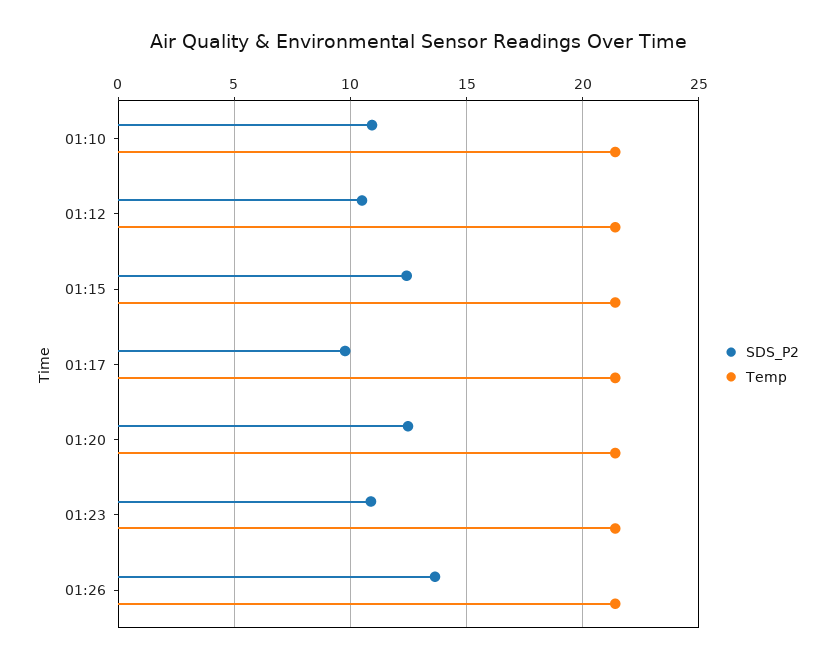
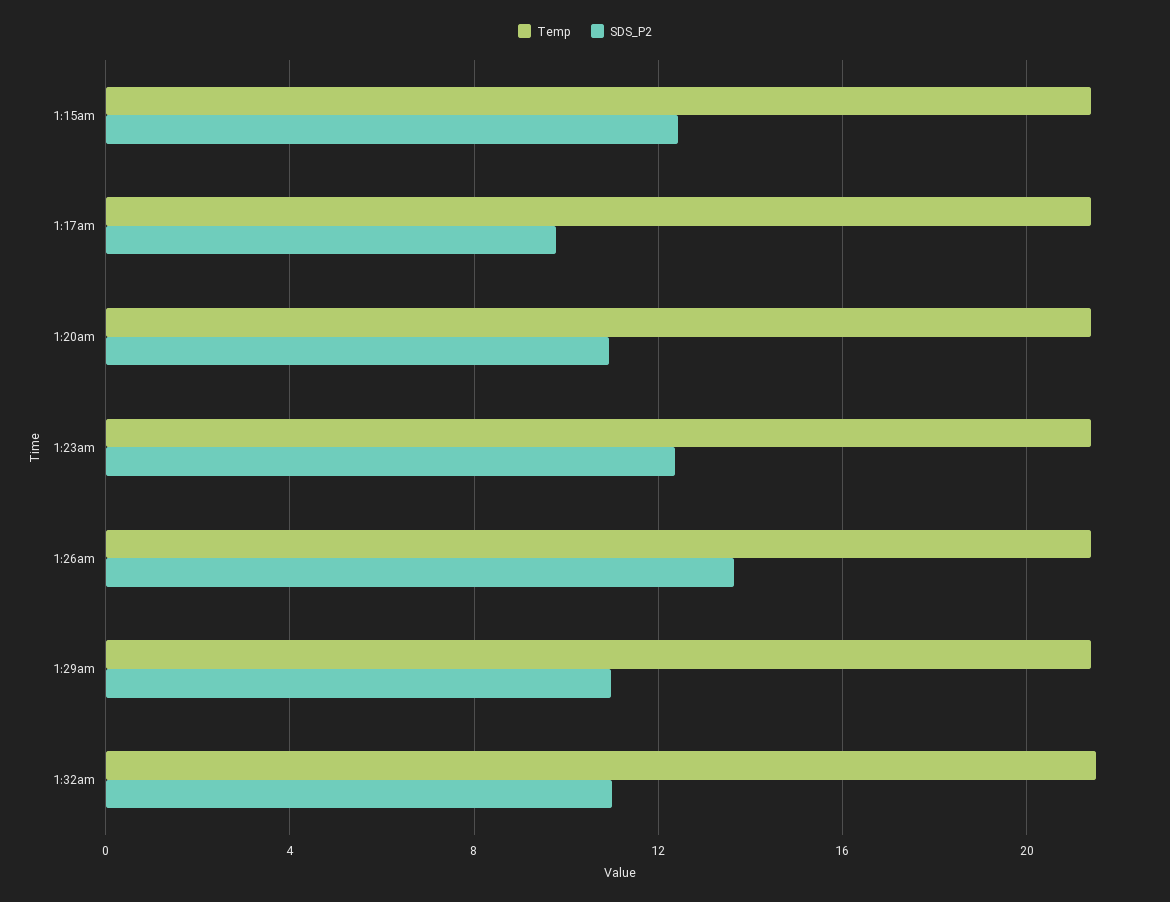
SDS_P2, 01:10: 11 -> none
Temp, 01:10: 21.5 -> none
SDS_P2, 01:12: 10.5 -> none
Temp, 01:12: 21.5 -> none
SDS_P2, 01:20: 12.5 -> 11
SDS_P2, 01:23: 11 -> 12.5
Temp, 1:29am: none -> 21.5
SDS_P2, 1:29am: none -> 11
Temp, 1:32am: none -> 21.5
SDS_P2, 1:32am: none -> 11

